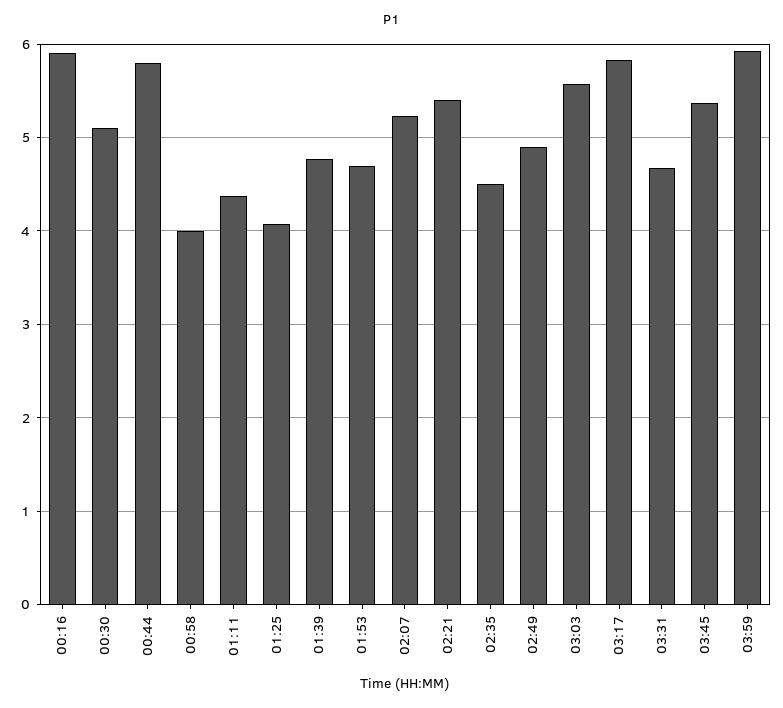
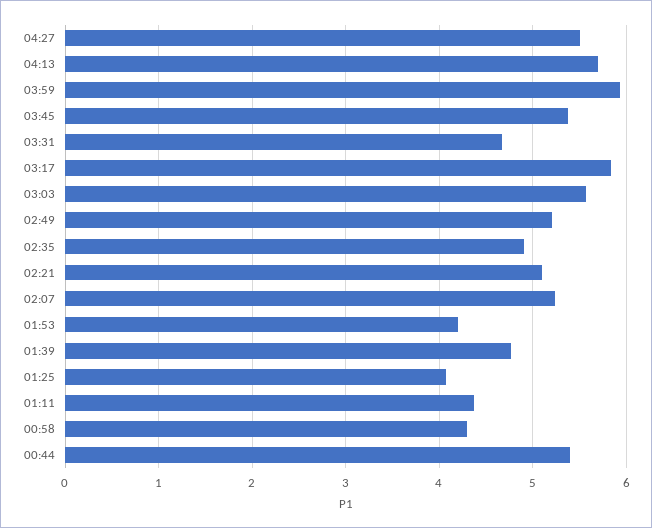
00:16: 5.9 -> none
00:30: 5.1 -> none
00:44: 5.8 -> 5.4
00:58: 4 -> 4.3
01:53: 4.7 -> 4.2
02:21: 5.4 -> 5.1
02:35: 4.5 -> 4.9
02:49: 4.9 -> 5.2
04:27: none -> 5.5
04:13: none -> 5.7

